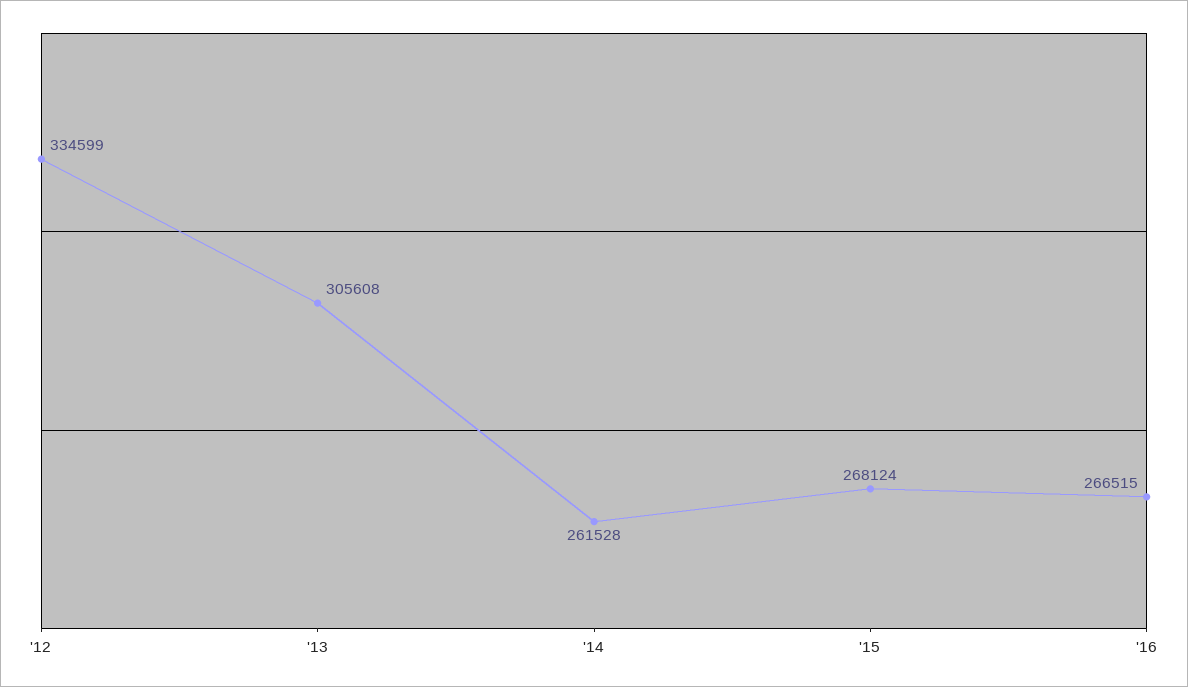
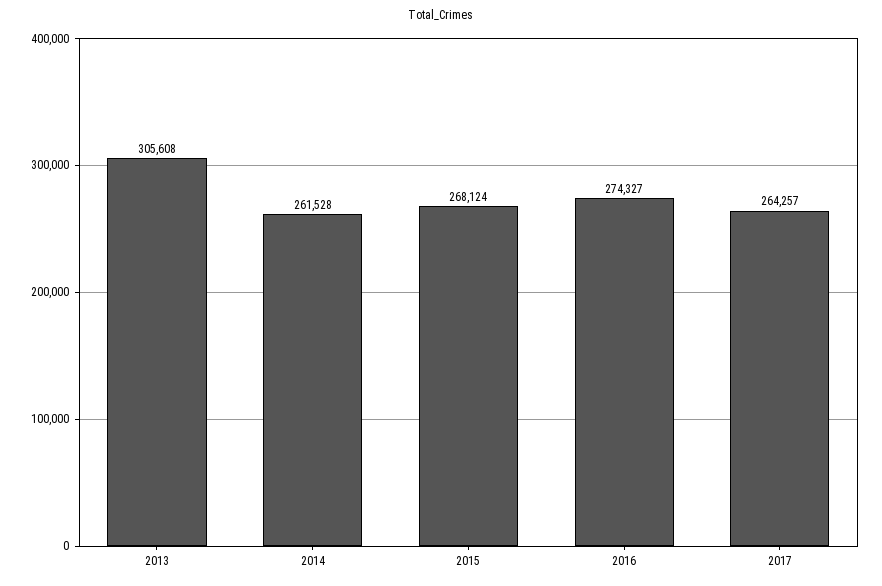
'12: 334599 -> none
'16: 266515 -> 274327
2017: none -> 264257

